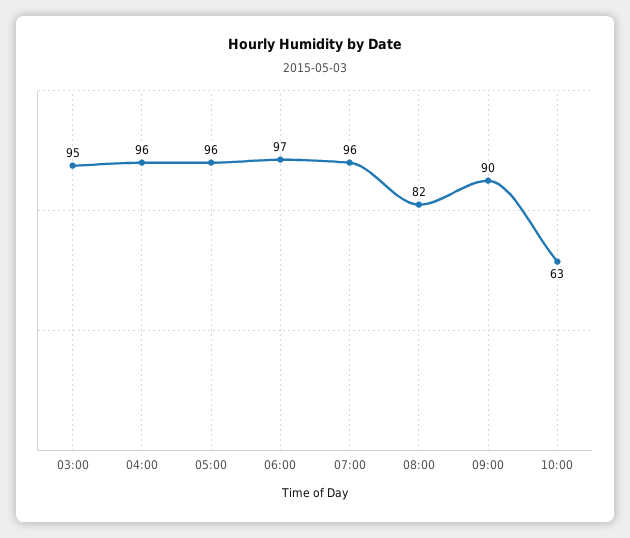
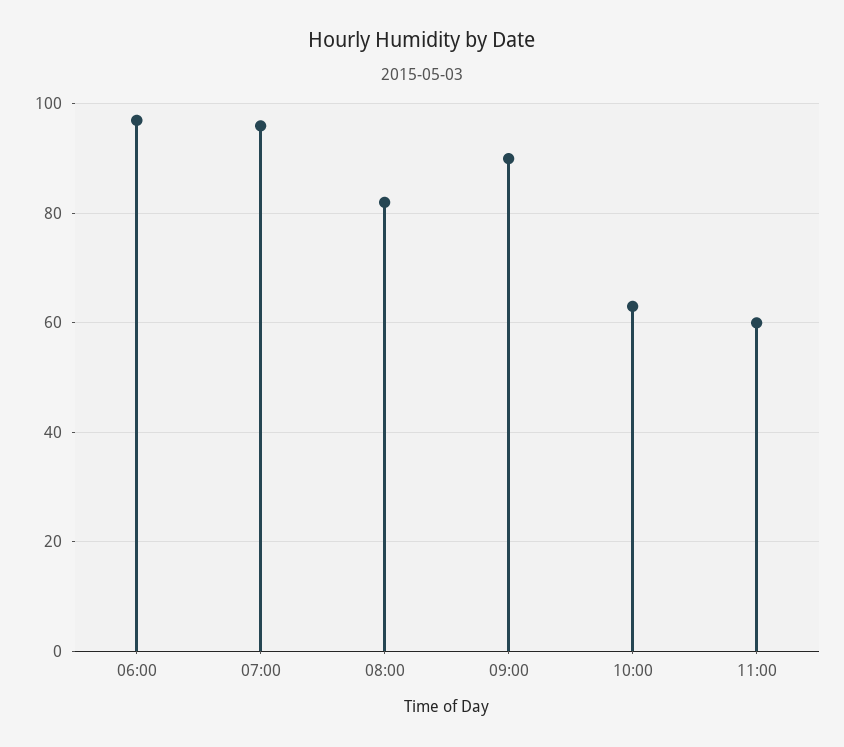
03:00: 95 -> none
04:00: 96 -> none
05:00: 96 -> none
11:00: none -> 60

